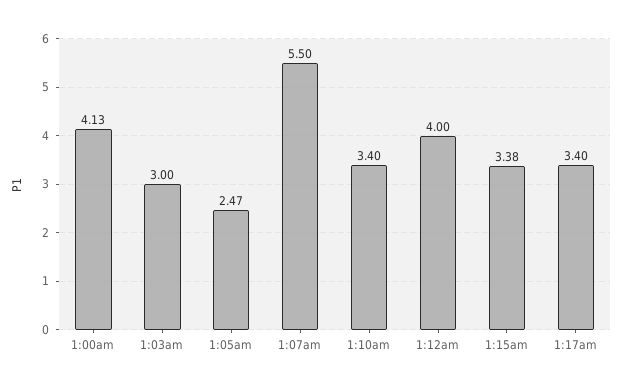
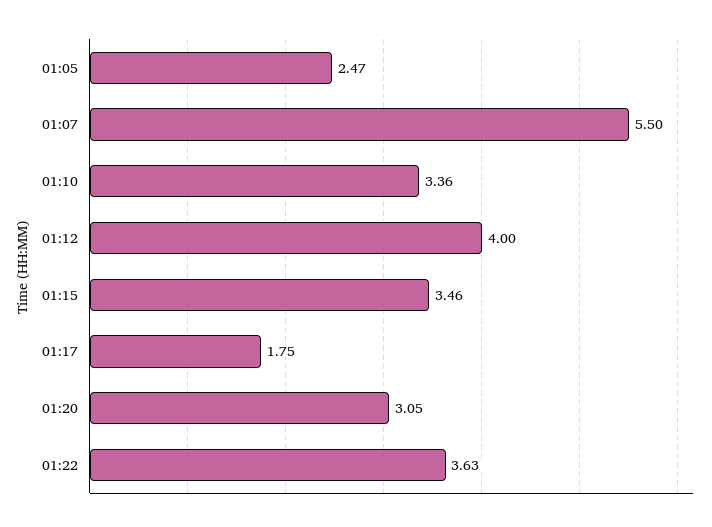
1:00am: 4.13 -> none
1:03am: 3 -> none
1:10am: 3.4 -> 3.36
1:15am: 3.38 -> 3.46
1:17am: 3.4 -> 1.75
01:20: none -> 3.05
01:22: none -> 3.63

